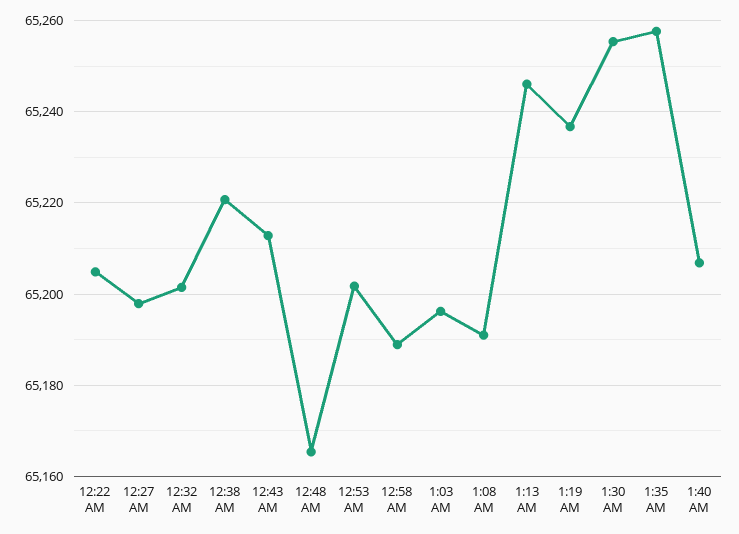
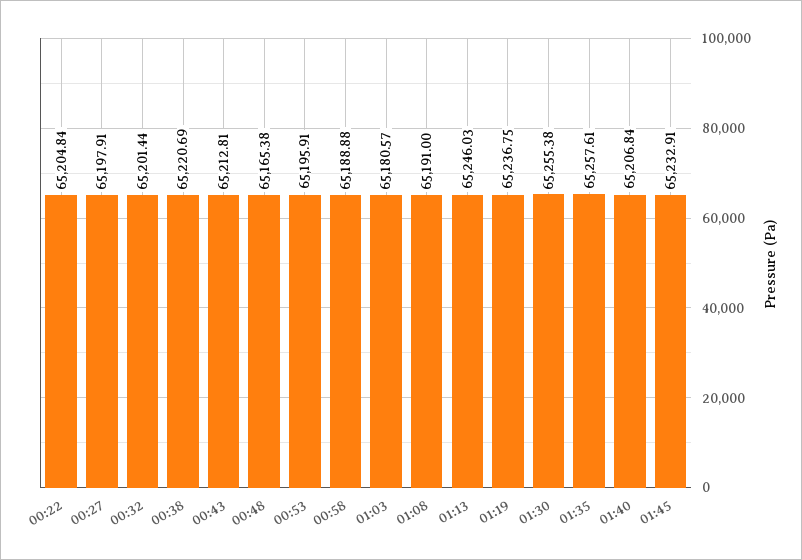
12:53 AM: 65202 -> 65195.91
1:03 AM: 65196 -> 65180.57
01:45: none -> 65232.91

